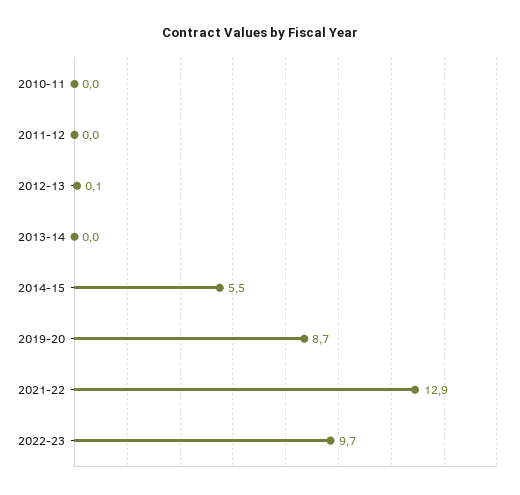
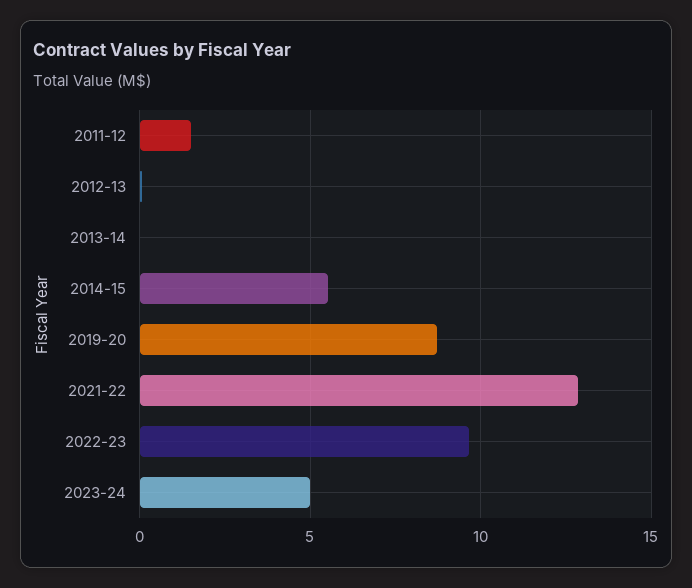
2010-11: 0 -> none
2011-12: 0 -> 1.5
2023-24: none -> 5

